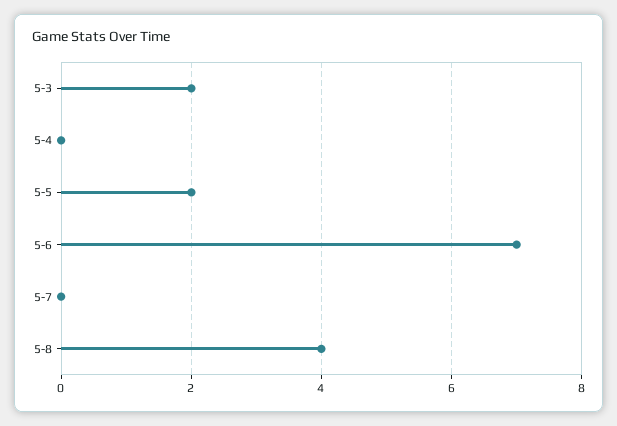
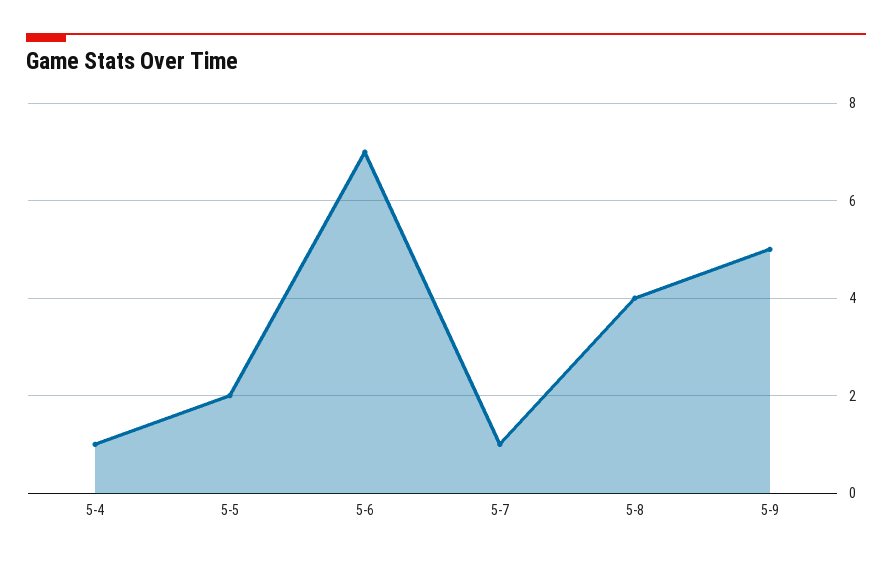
5-3: 2 -> none
5-4: 0 -> 1
5-7: 0 -> 1
5-9: none -> 5

